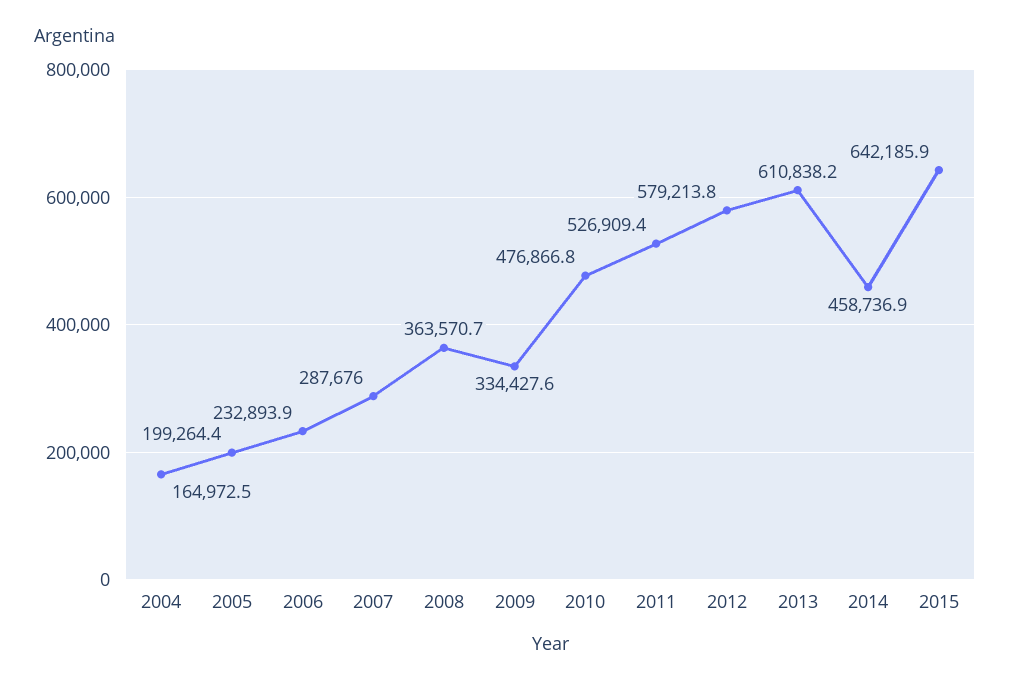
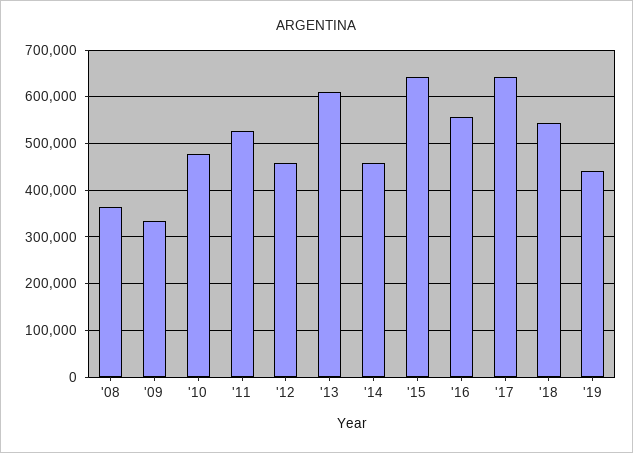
2004: 164972.5 -> none
2005: 199264.4 -> none
2006: 232893.9 -> none
2007: 287676 -> none
2012: 579213.8 -> 460000
'16: none -> 560000
'17: none -> 640000
'18: none -> 540000
'19: none -> 440000

